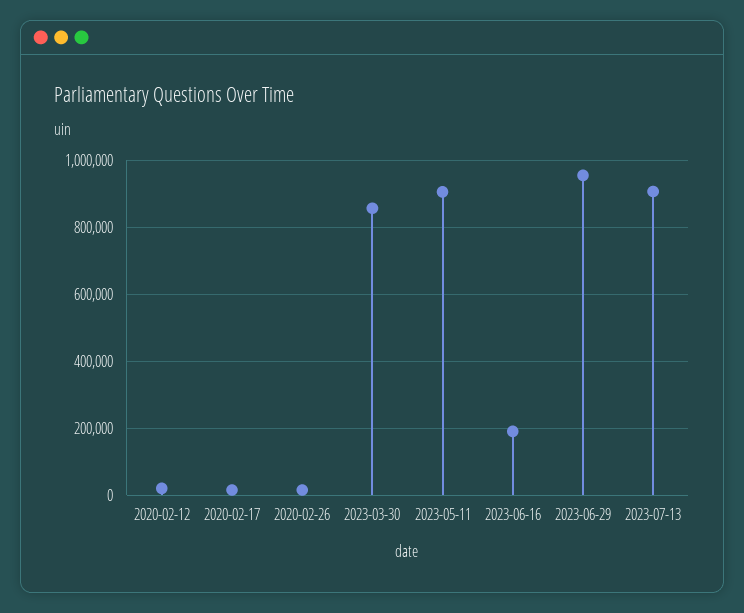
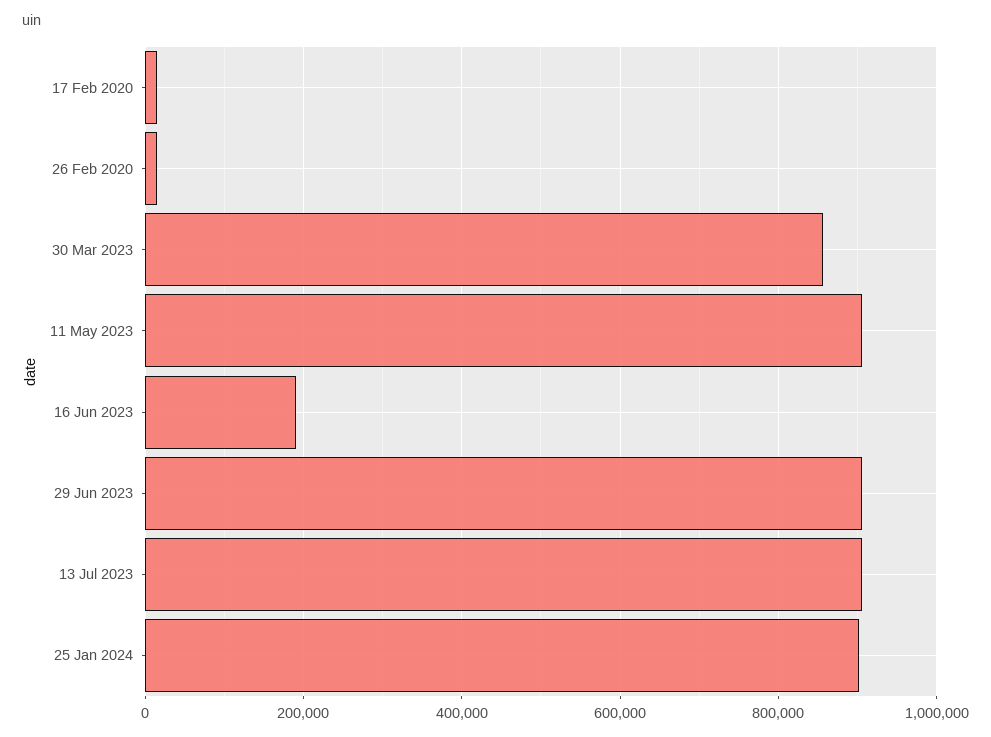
2020-02-12: 20000 -> none
2023-06-29: 960000 -> 900000
25 Jan 2024: none -> 900000

